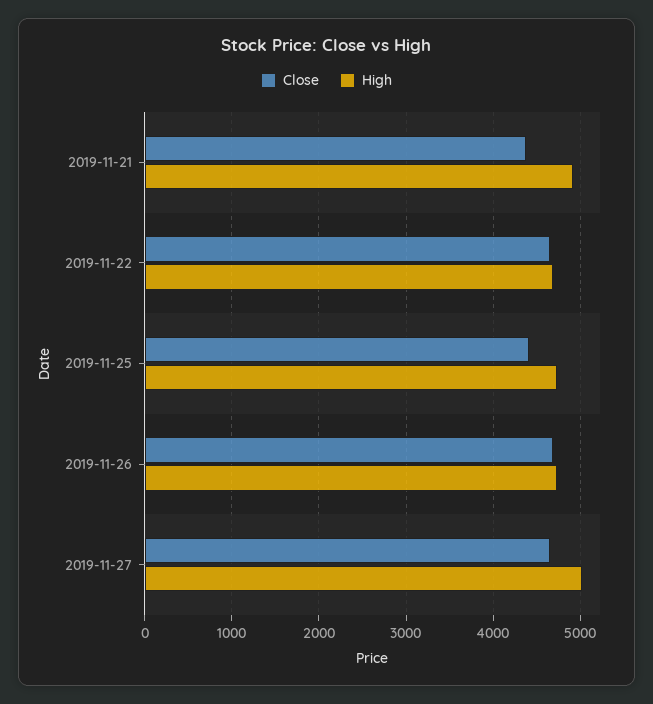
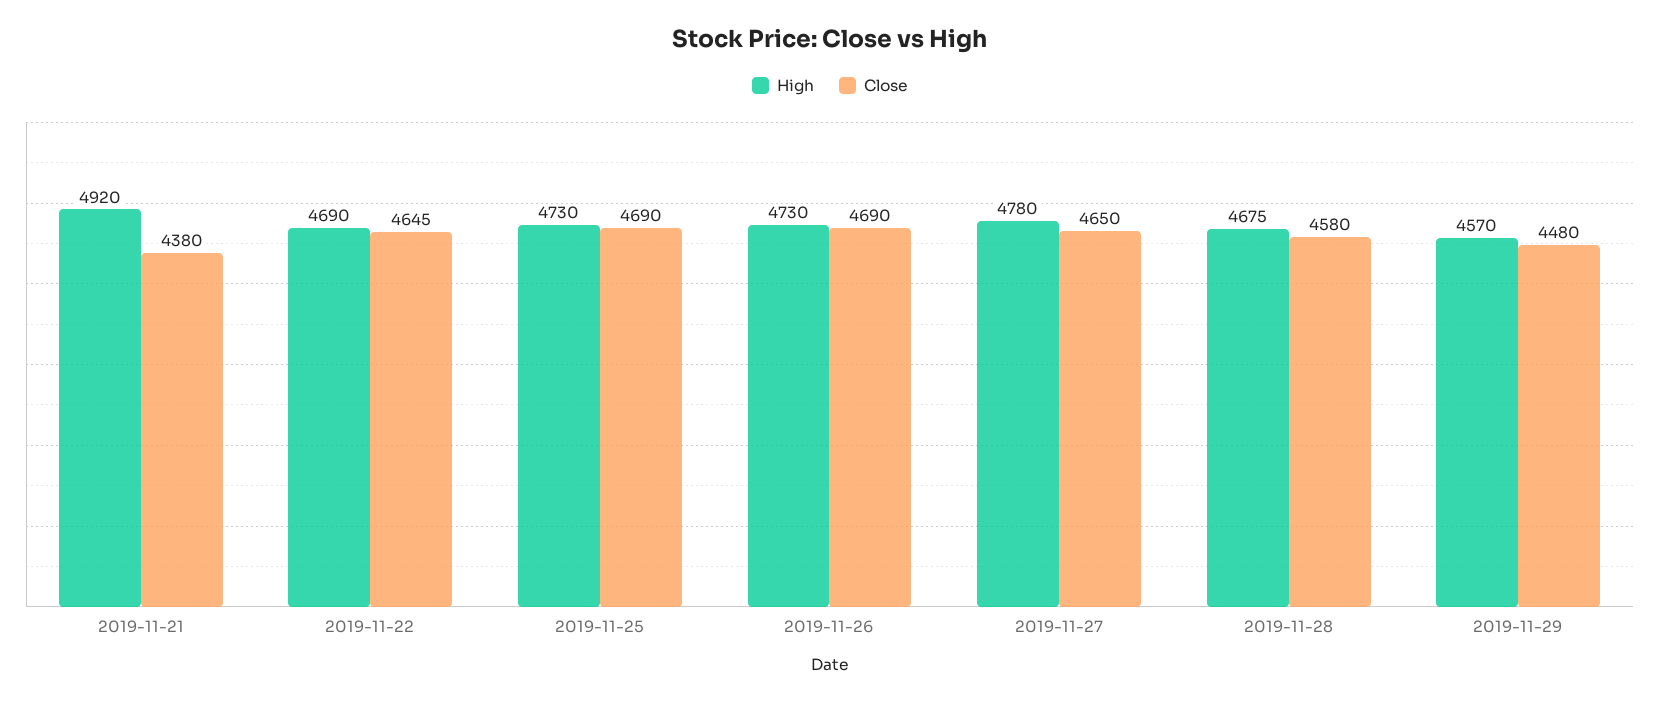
Close, 2019-11-25: 4400 -> 4690
High, 2019-11-27: 5000 -> 4780
High, 2019-11-28: none -> 4675
Close, 2019-11-28: none -> 4580
High, 2019-11-29: none -> 4570
Close, 2019-11-29: none -> 4480

